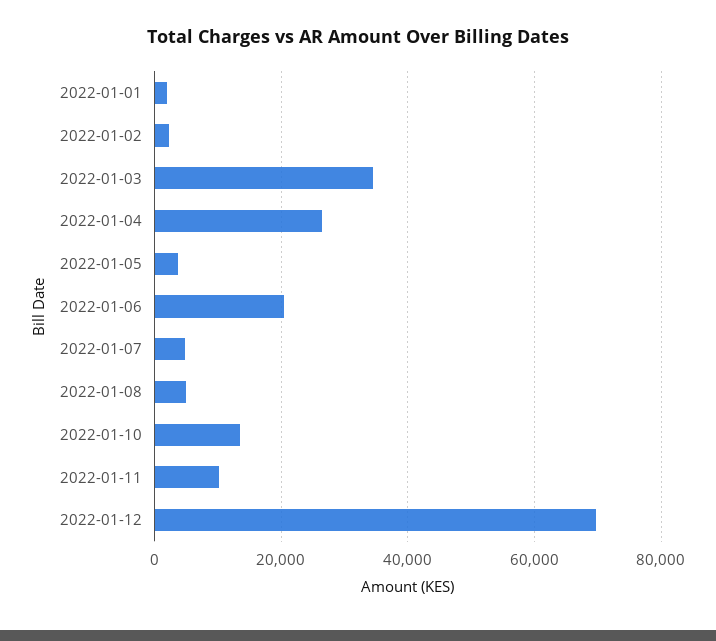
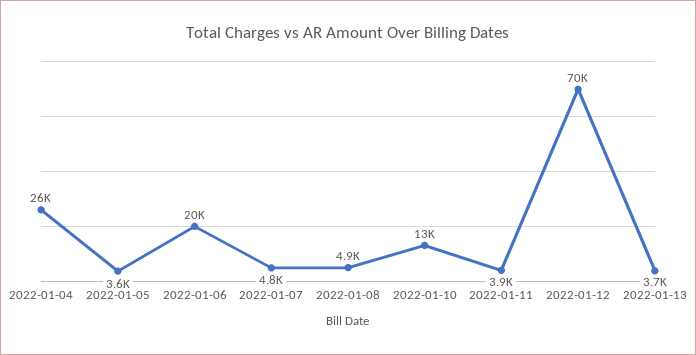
2022-01-01: 2000 -> none
2022-01-02: 2000 -> none
2022-01-03: 34000 -> none
2022-01-11: 10000 -> 3900
2022-01-13: none -> 3700

